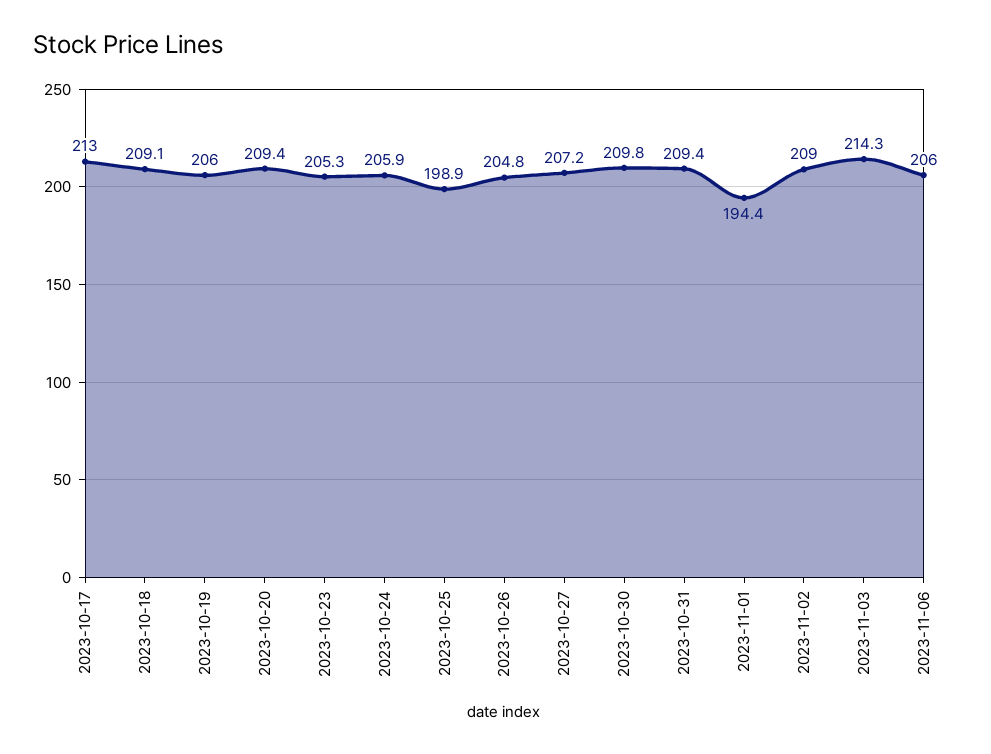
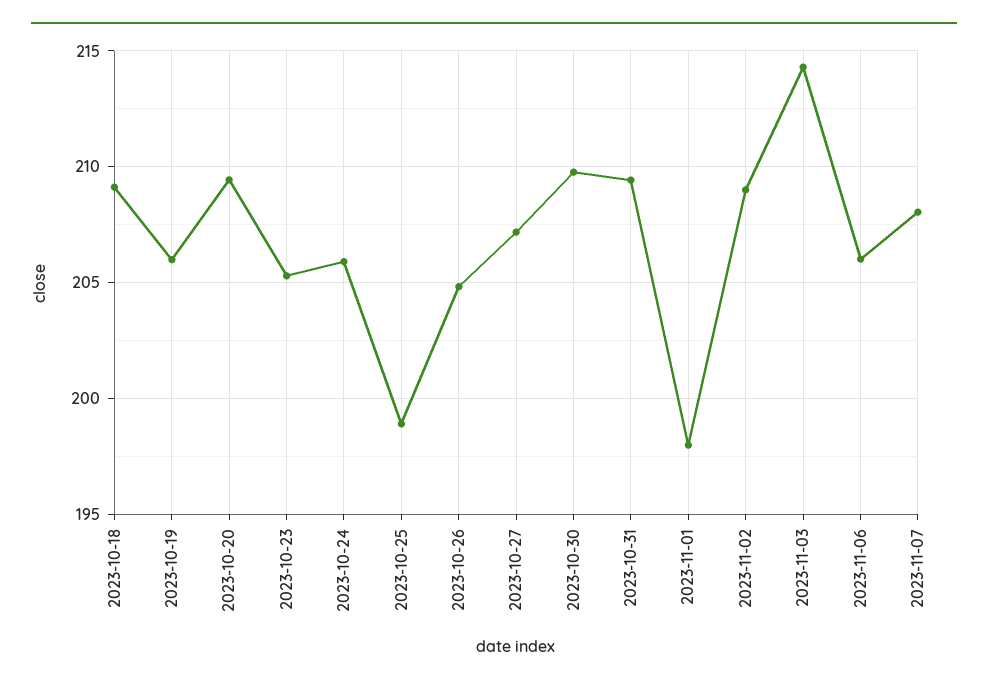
2023-10-17: 213 -> none
2023-11-01: 194.4 -> 198
2023-11-07: none -> 208

